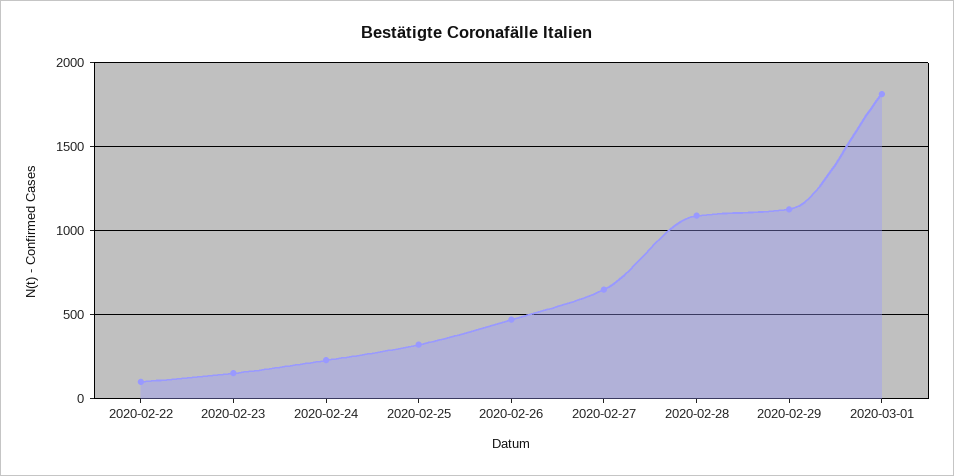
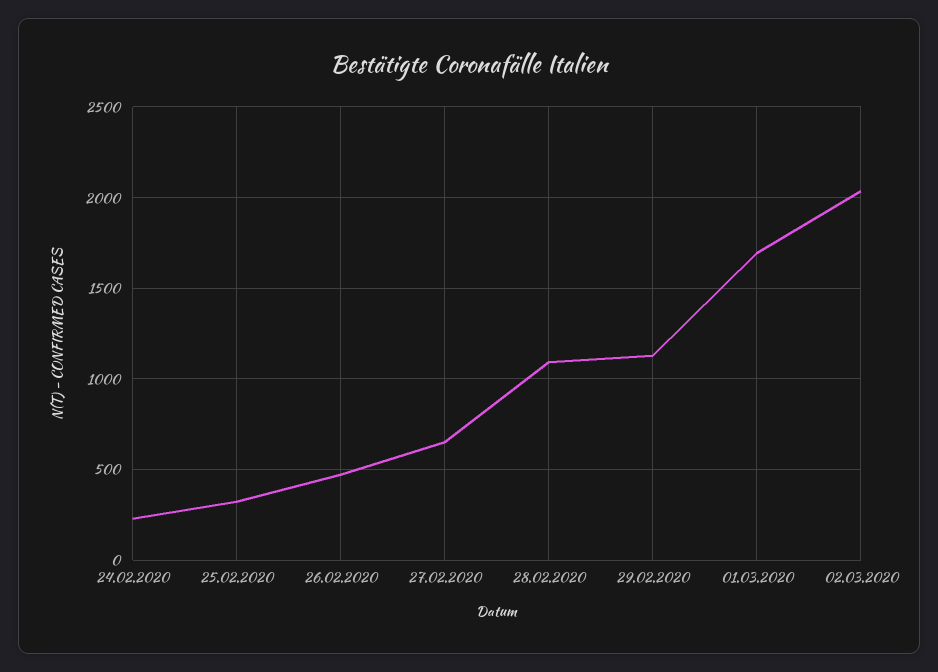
2020-02-22: 100 -> none
2020-02-23: 150 -> none
2020-03-01: 1800 -> 1700
02.03.2020: none -> 2050

